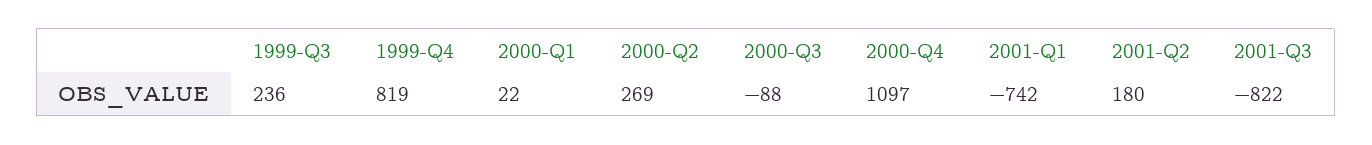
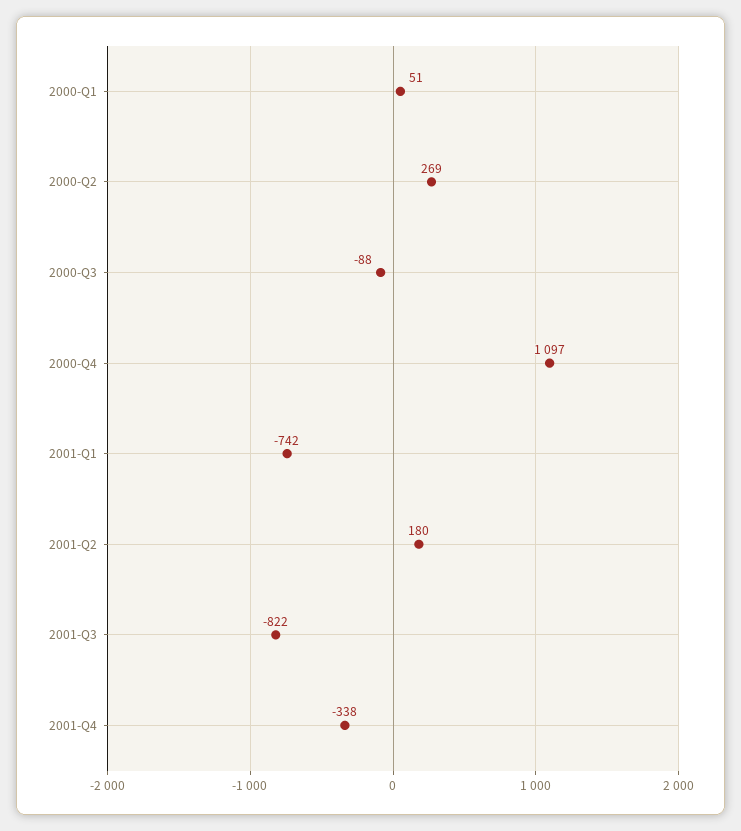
1999-Q3: 236 -> none
1999-Q4: 819 -> none
2000-Q1: 22 -> 51
2001-Q4: none -> -338

